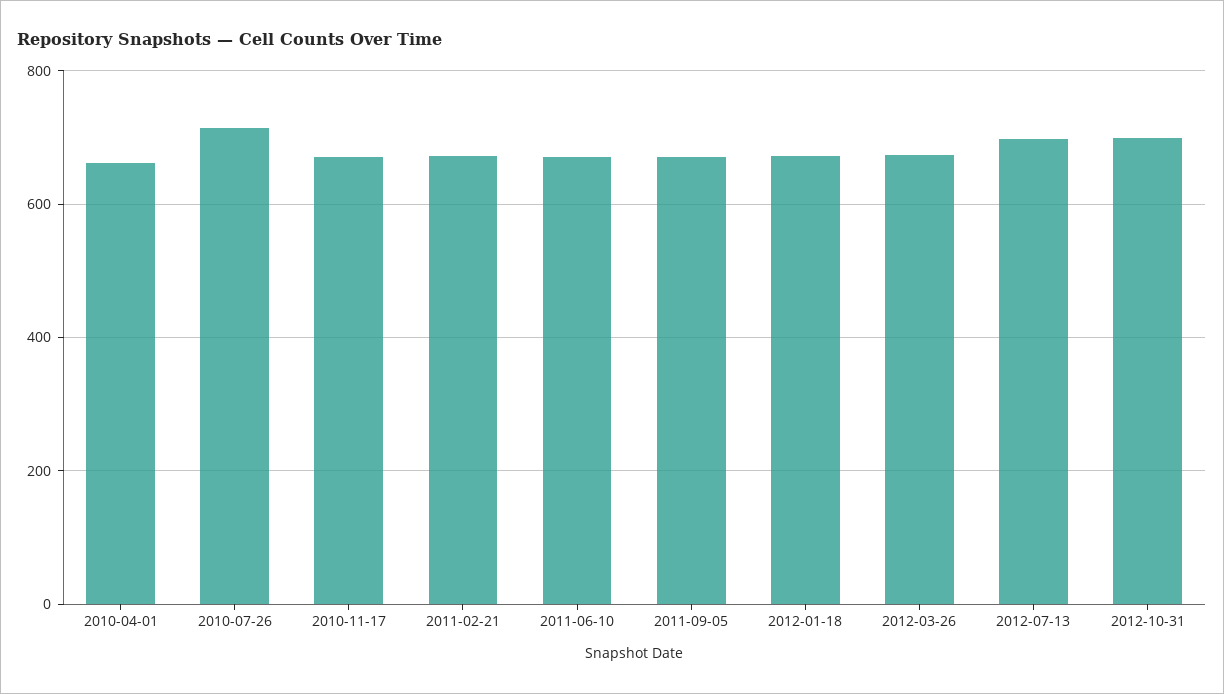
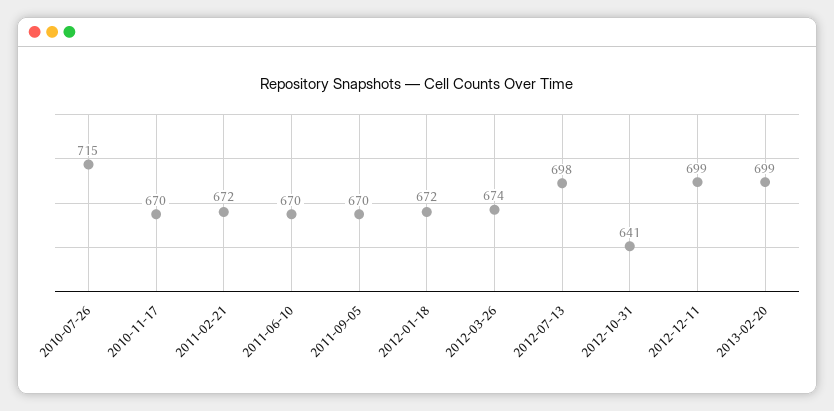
2010-04-01: 660 -> none
2012-10-31: 700 -> 641
2012-12-11: none -> 699
2013-02-20: none -> 699

